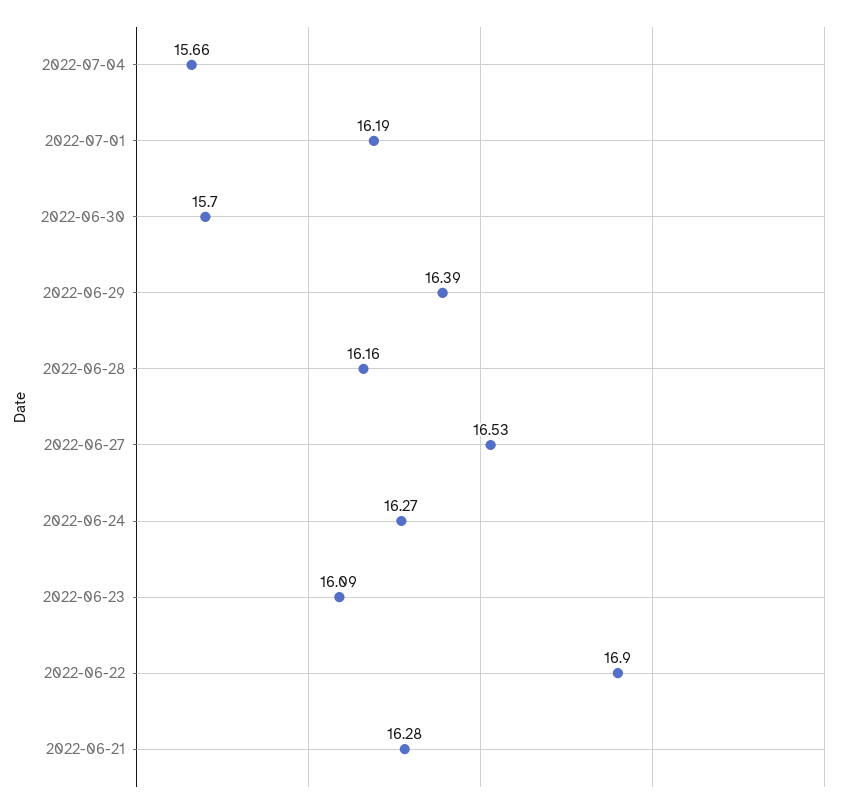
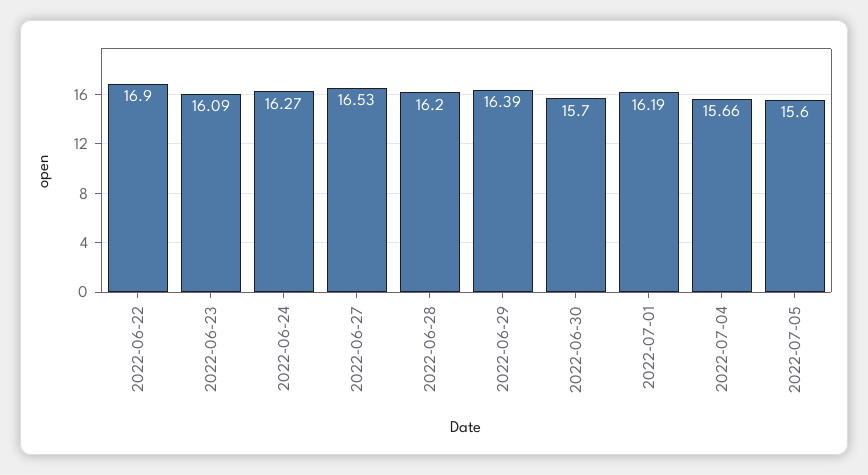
2022-06-28: 16.16 -> 16.2
2022-06-21: 16.28 -> none
2022-07-05: none -> 15.6

